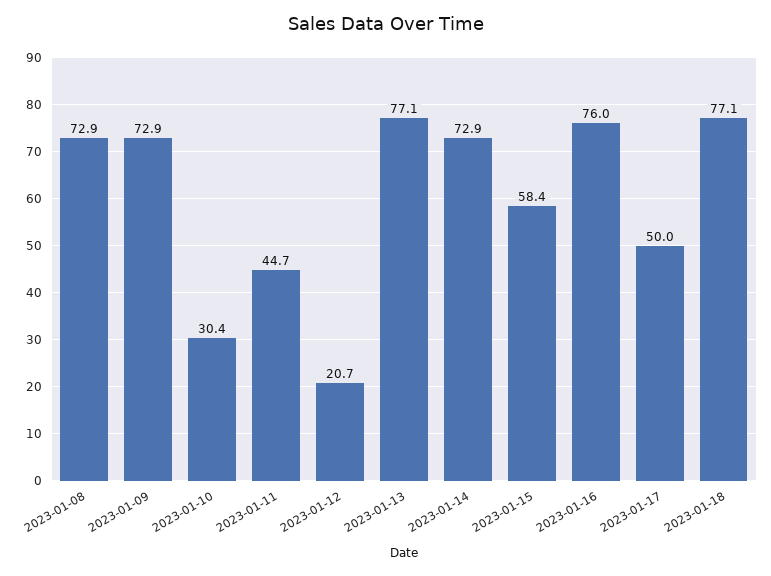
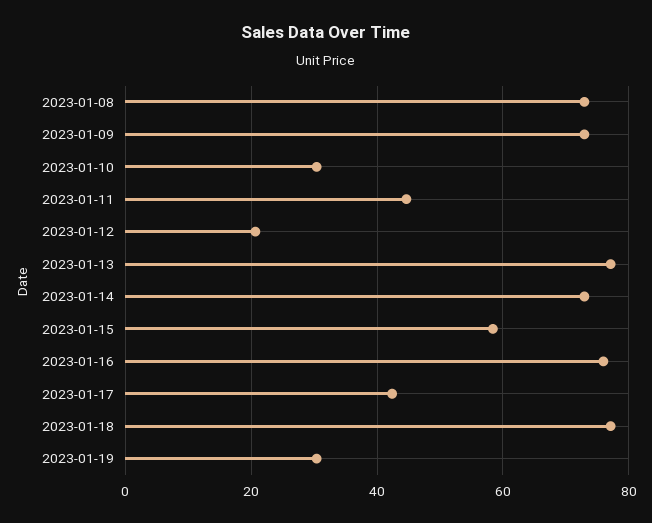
2023-01-17: 50 -> 42
2023-01-19: none -> 30

